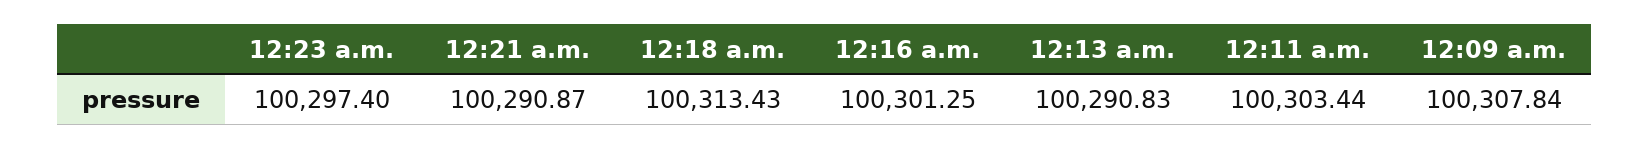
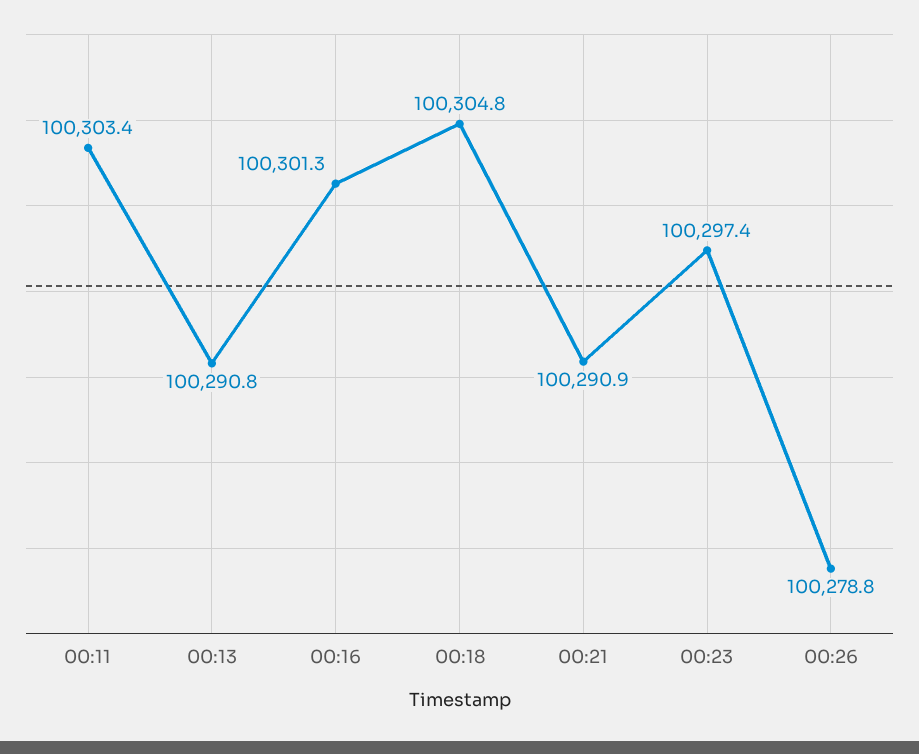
12:18 a.m.: 100313.43 -> 100304.8
12:09 a.m.: 100307.84 -> none
00:26: none -> 100278.8

